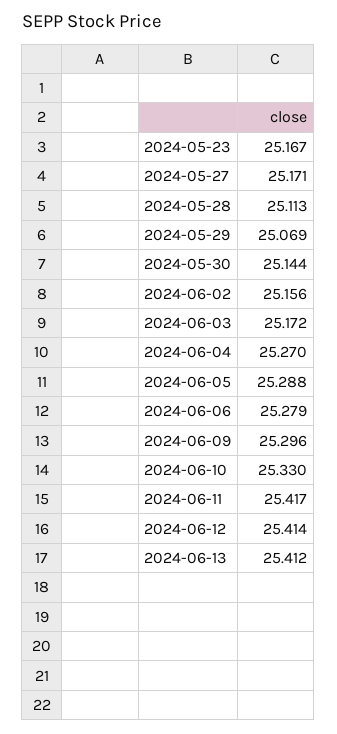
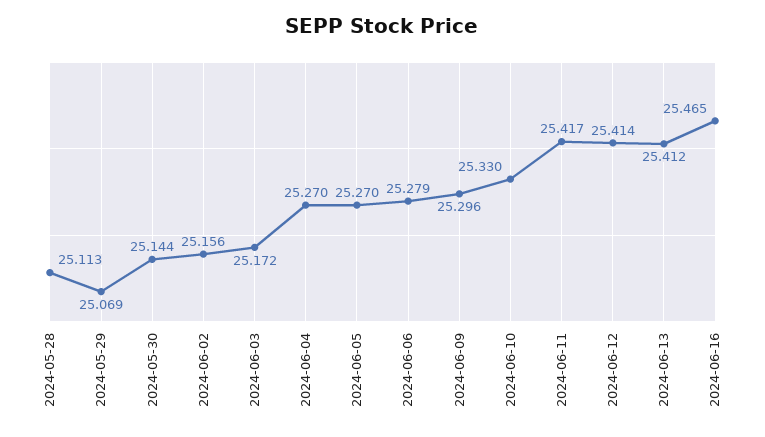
2024-05-23: 25.167 -> none
2024-05-27: 25.171 -> none
2024-06-05: 25.288 -> 25.27
2024-06-16: none -> 25.465

